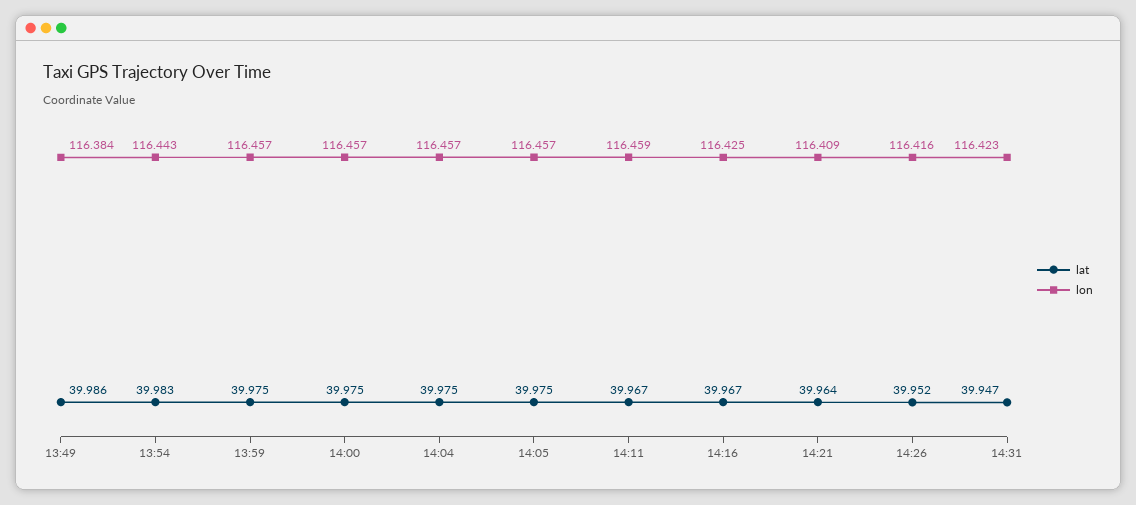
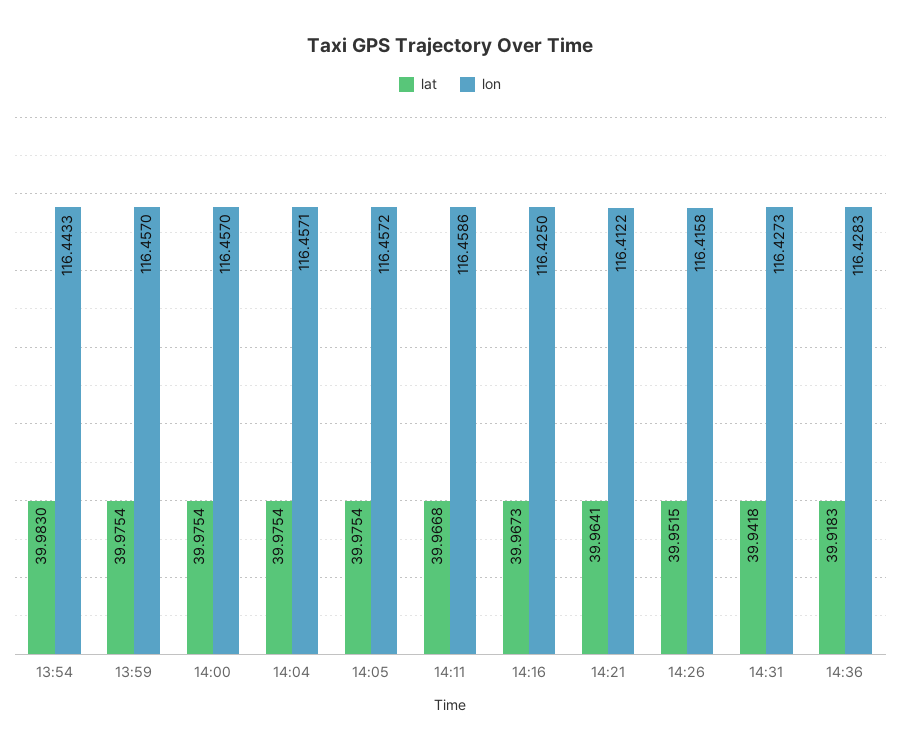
lat, 13:49: 39.986 -> none
lon, 13:49: 116.384 -> none
lon, 14:21: 116.409 -> 116.4122
lat, 14:31: 39.947 -> 39.9418
lon, 14:31: 116.423 -> 116.4273
lat, 14:36: none -> 39.9183
lon, 14:36: none -> 116.4283

